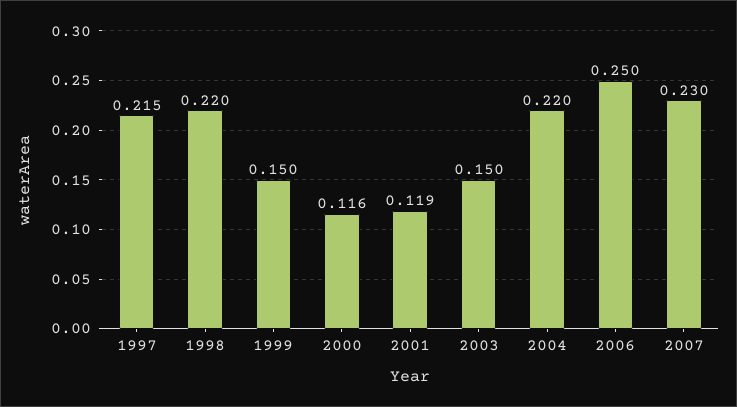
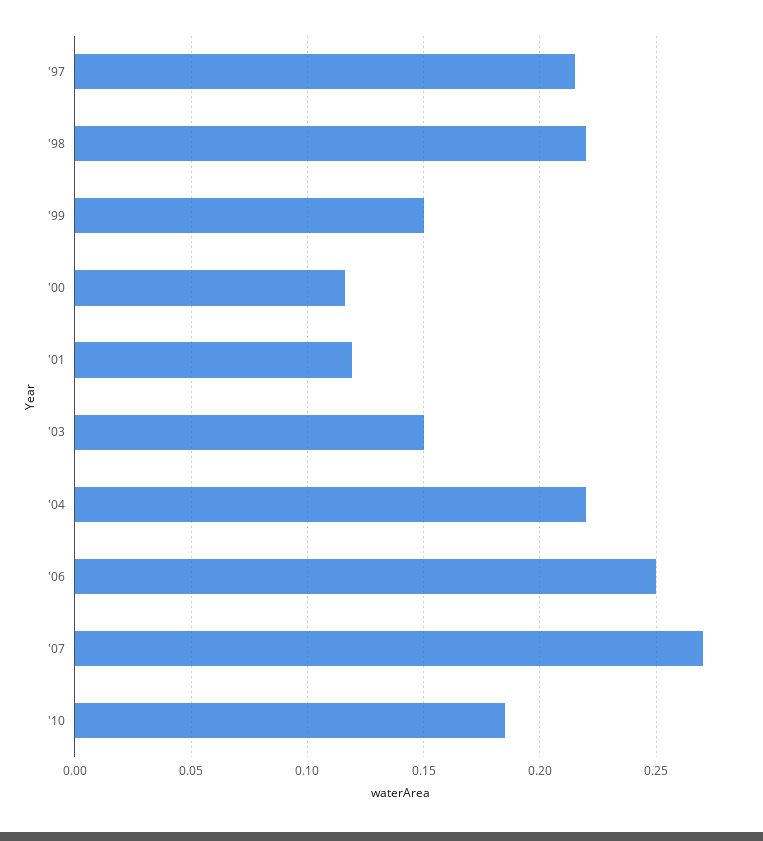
2007: 0.23 -> 0.27
'10: none -> 0.185

